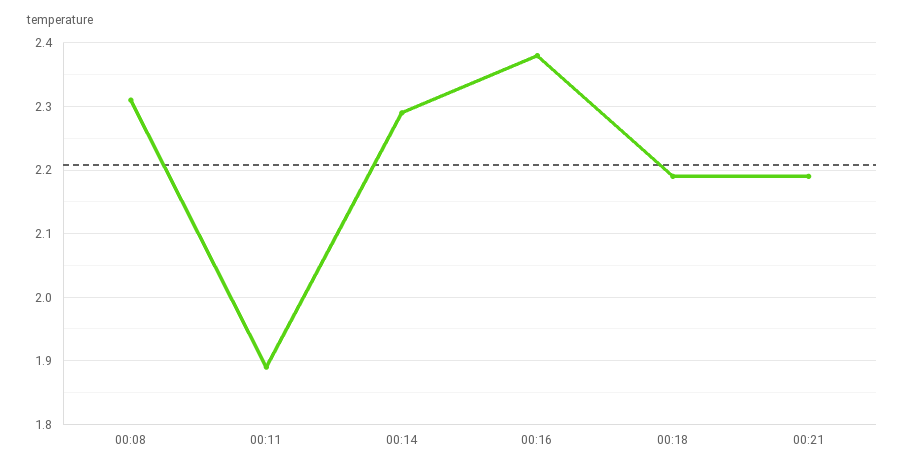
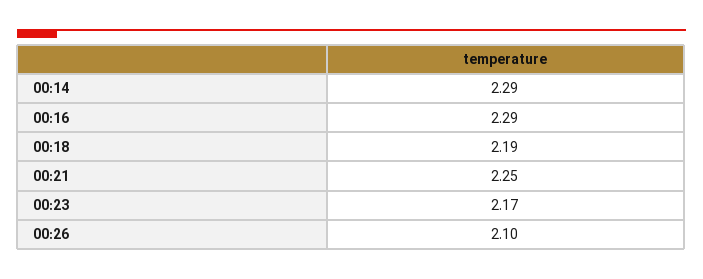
00:08: 2.31 -> none
00:11: 1.89 -> none
00:16: 2.38 -> 2.29
00:21: 2.19 -> 2.25
00:23: none -> 2.17
00:26: none -> 2.1

